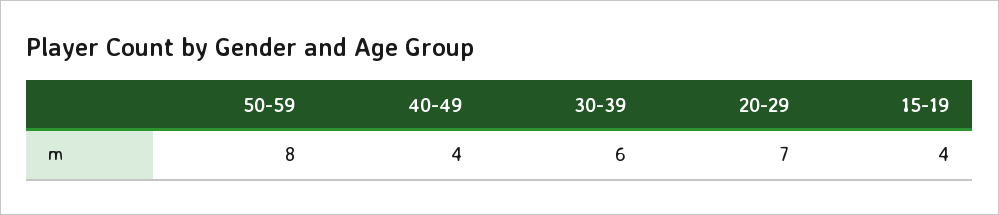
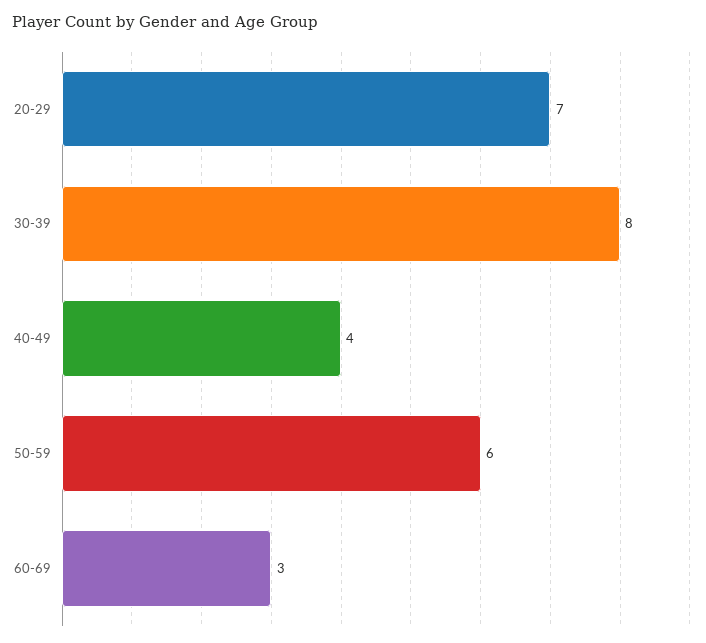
50-59: 8 -> 6
30-39: 6 -> 8
15-19: 4 -> none
60-69: none -> 3

